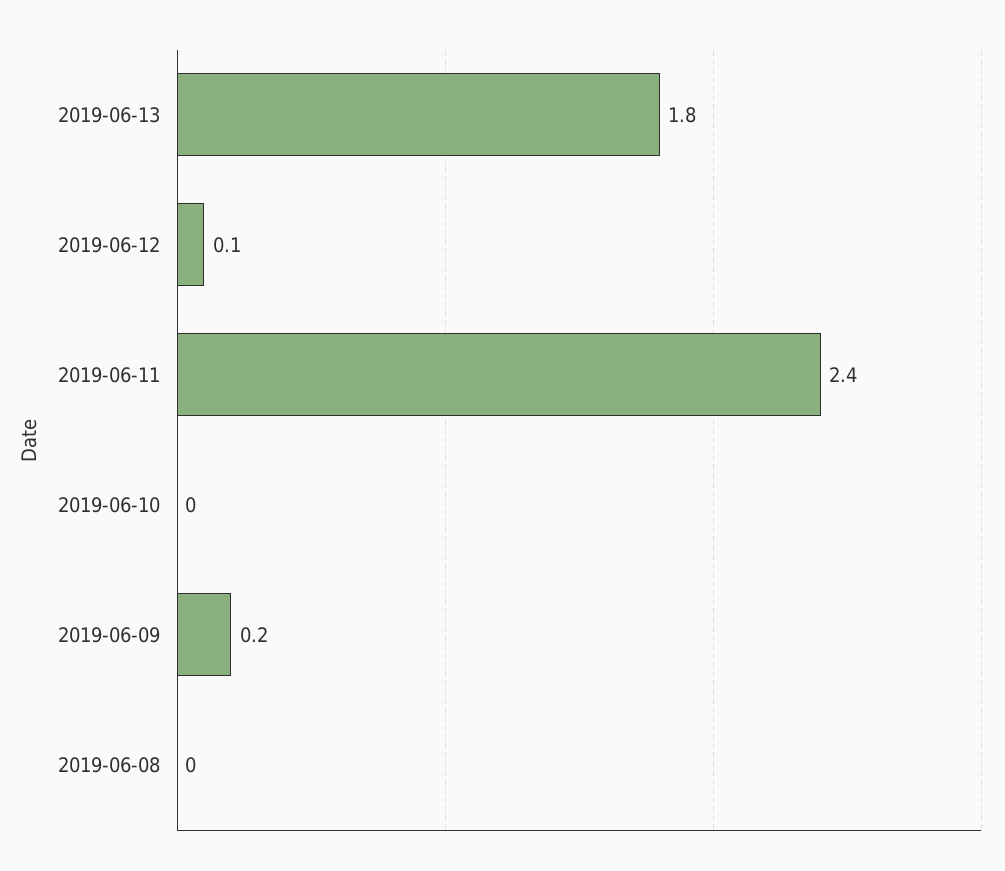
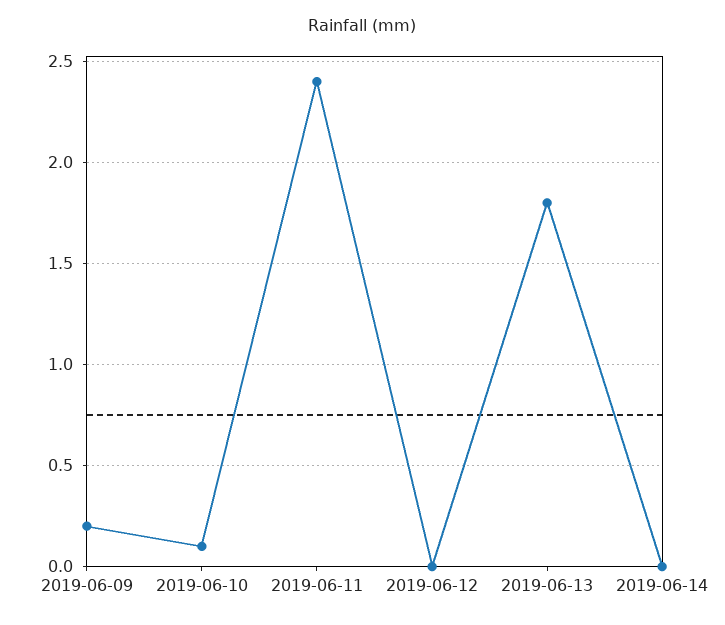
2019-06-12: 0.1 -> 0
2019-06-10: 0 -> 0.1
2019-06-08: 0 -> none
2019-06-14: none -> 0

